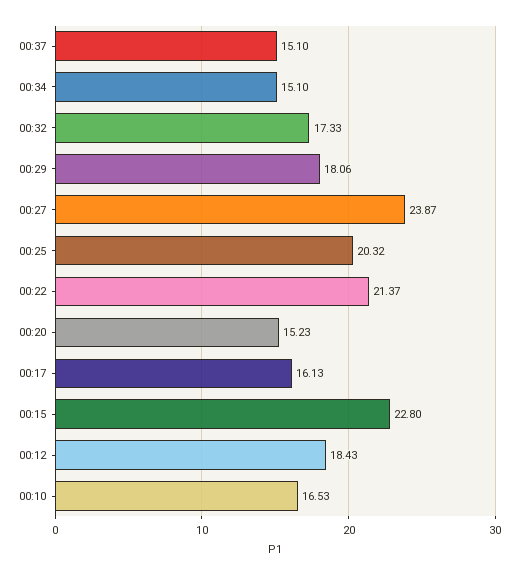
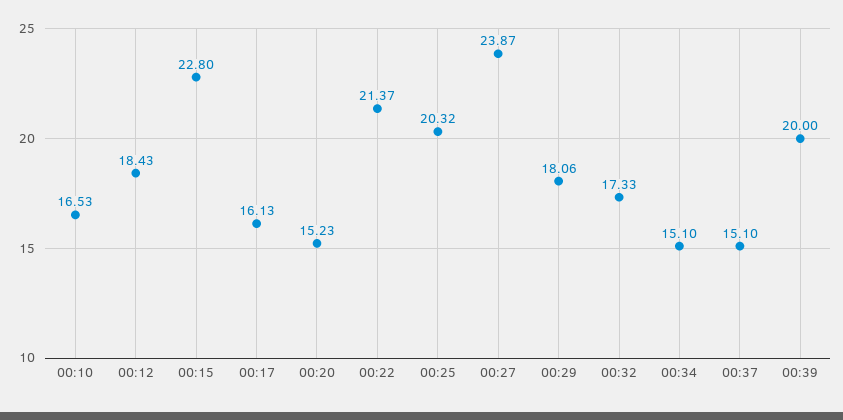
00:39: none -> 20

